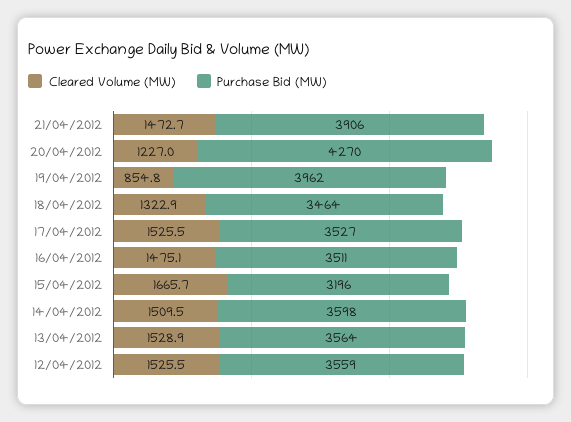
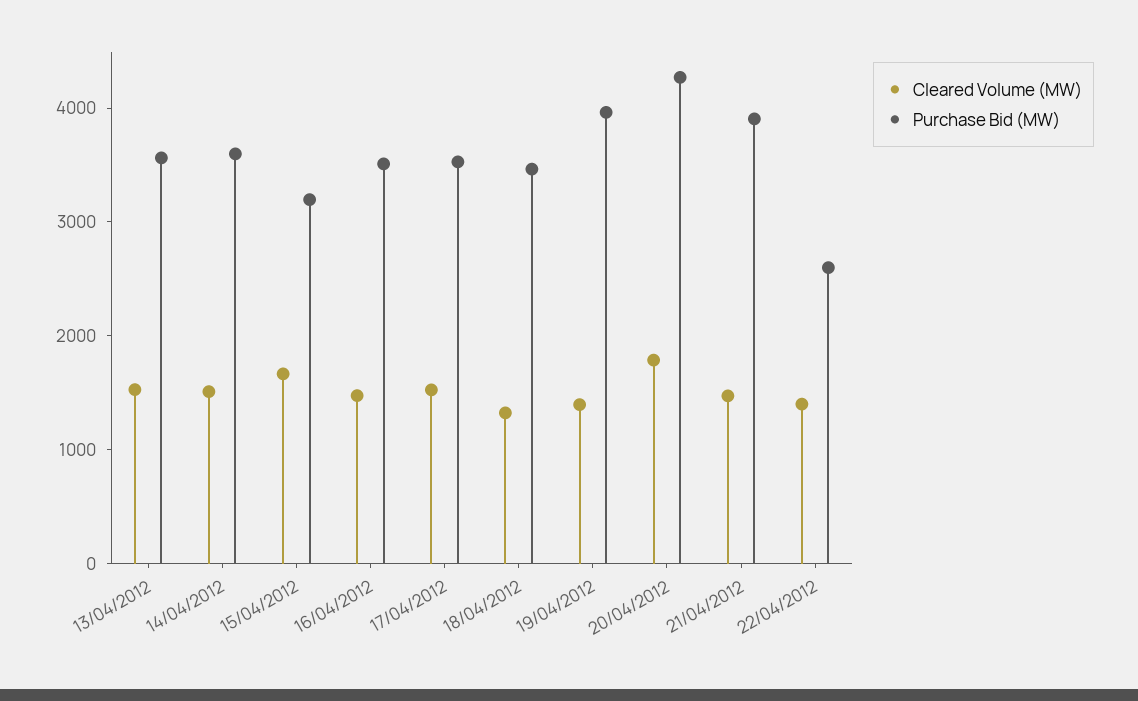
Cleared Volume (MW), 20/04/2012: 1227 -> 1800
Cleared Volume (MW), 19/04/2012: 854.8 -> 1400
Cleared Volume (MW), 12/04/2012: 1525.5 -> none
Purchase Bid (MW), 12/04/2012: 3559 -> none
Cleared Volume (MW), 22/04/2012: none -> 1400
Purchase Bid (MW), 22/04/2012: none -> 2600

